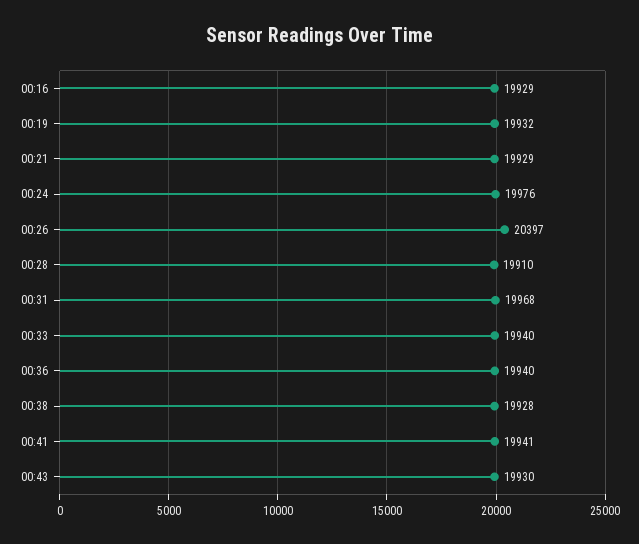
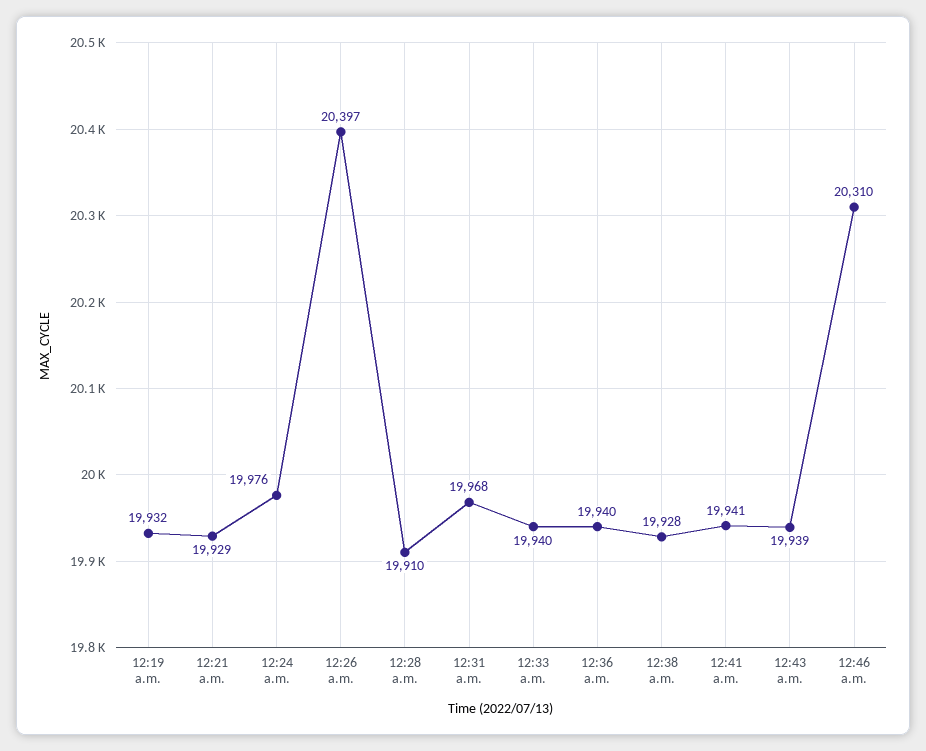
00:16: 19929 -> none
00:43: 19930 -> 19939
12:46 a.m.: none -> 20310

